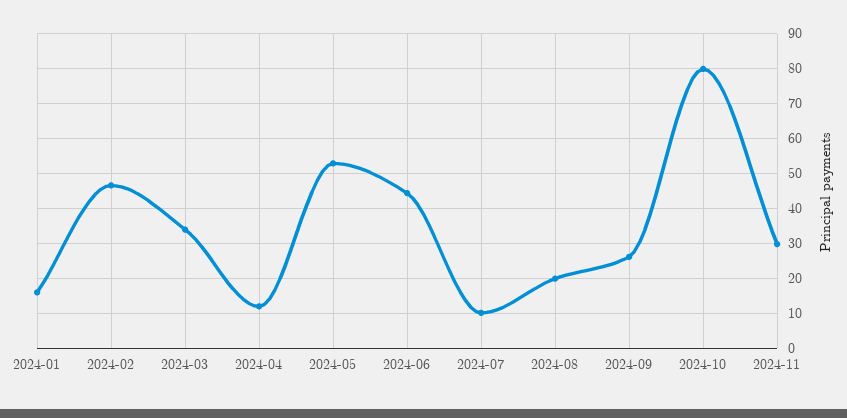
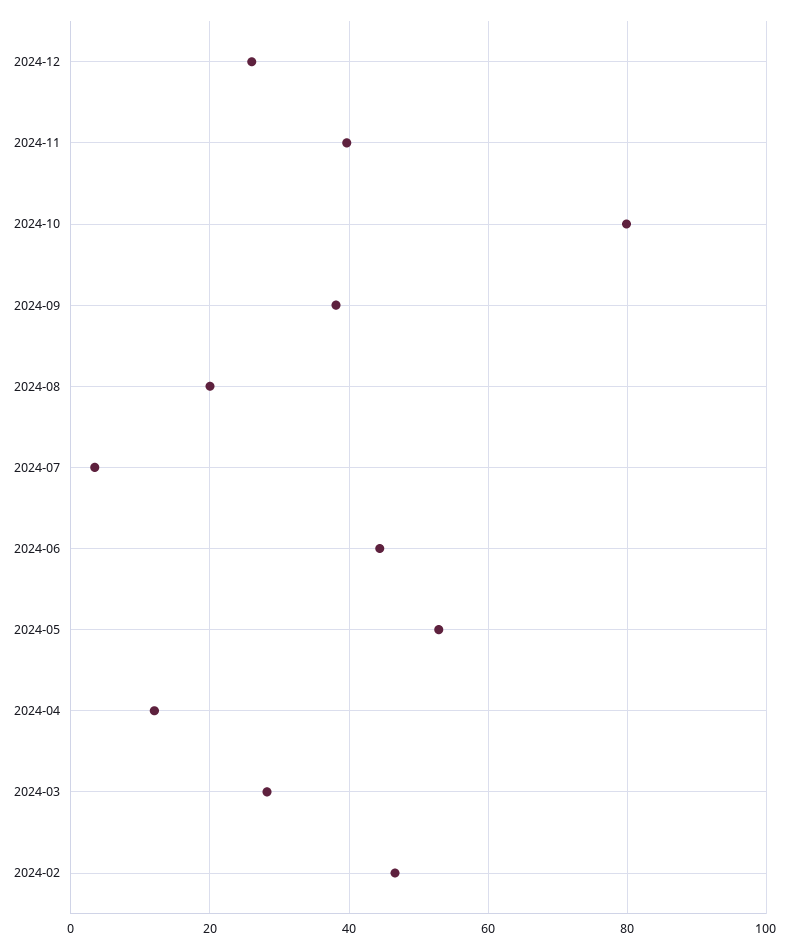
2024-01: 16 -> none
2024-03: 34 -> 28
2024-07: 10 -> 4
2024-09: 26 -> 38
2024-11: 30 -> 40
2024-12: none -> 26

